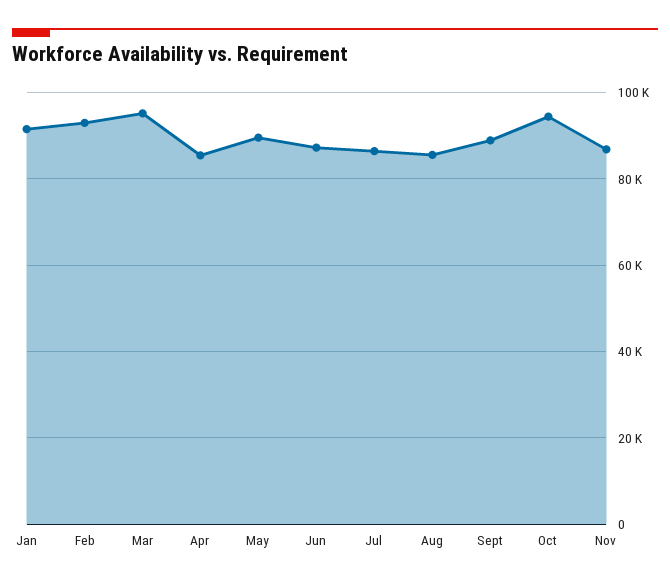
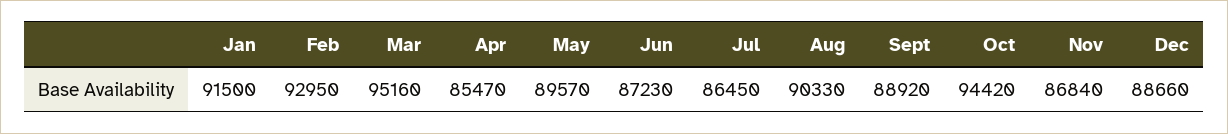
Aug: 86000 -> 90330
Dec: none -> 88660

